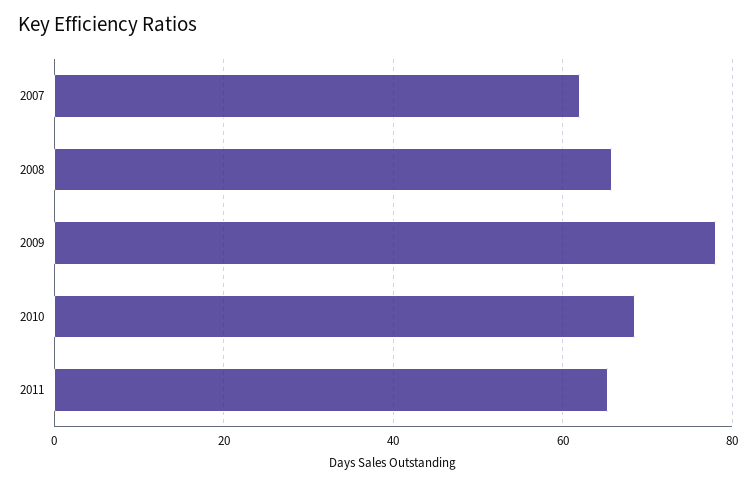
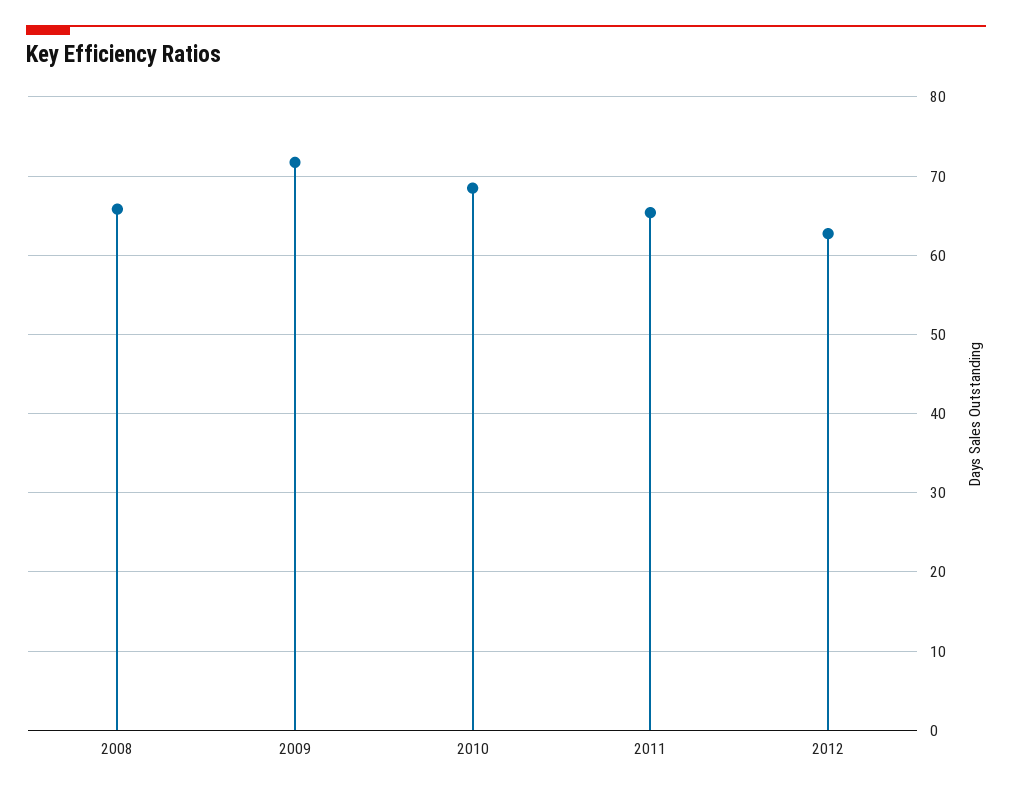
2007: 62 -> none
2009: 78 -> 72
2012: none -> 63

